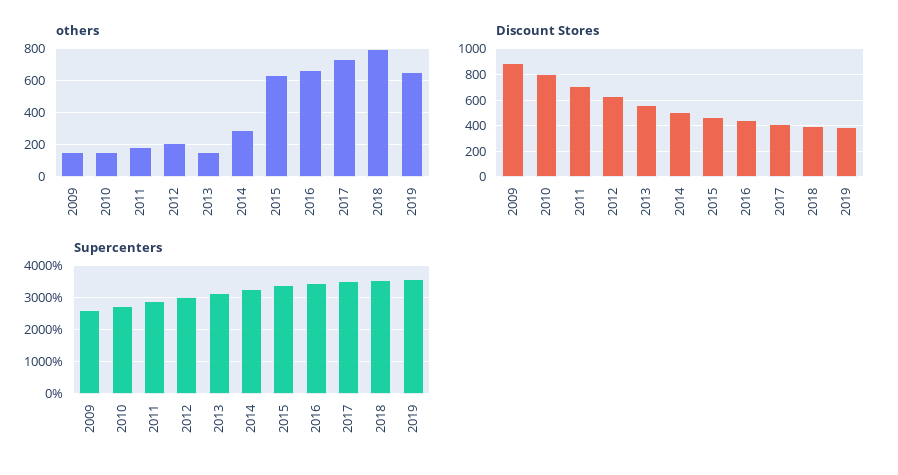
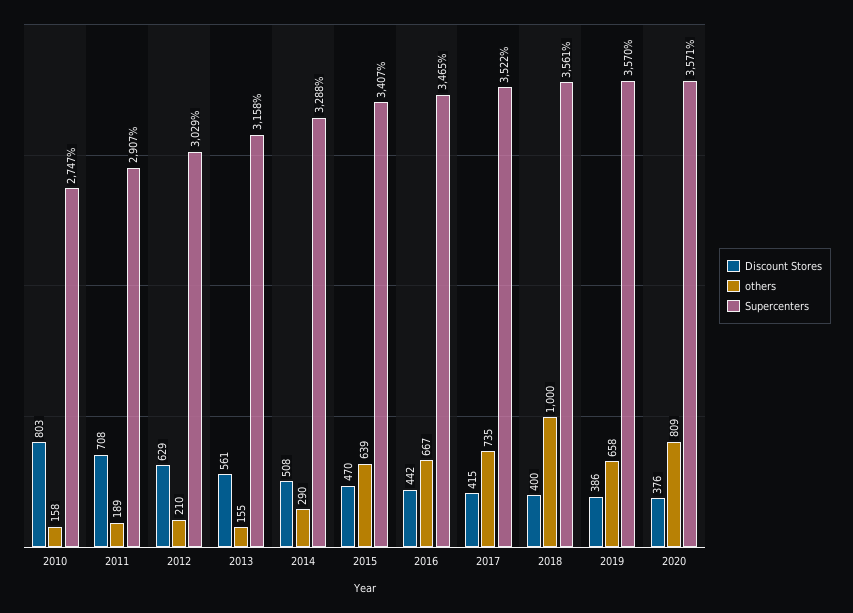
others, 2009: 150 -> none
others, 2018: 800 -> 1000
Discount Stores, 2009: 900 -> none
Supercenters, 2009: 2600 -> none
Discount Stores, 2020: none -> 376
others, 2020: none -> 809
Supercenters, 2020: none -> 3571

